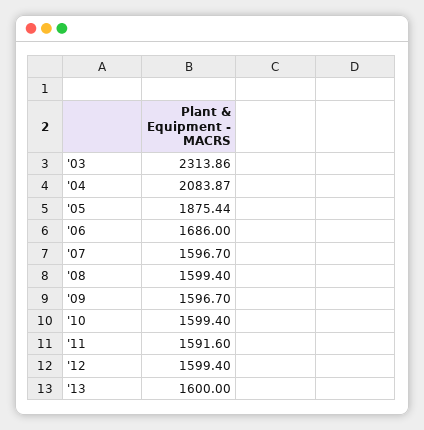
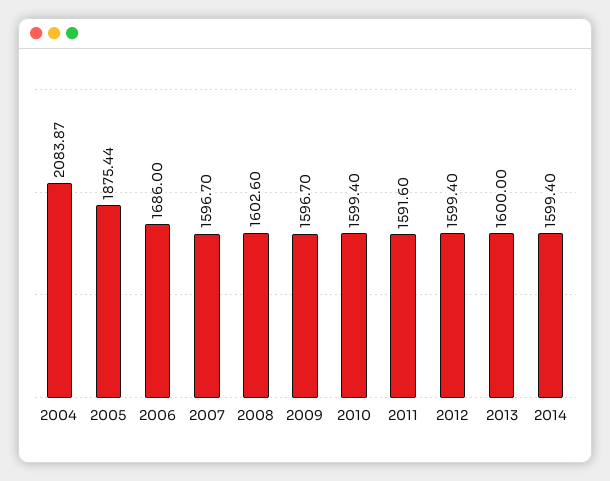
'03: 2313.86 -> none
'08: 1599.4 -> 1602.6
2014: none -> 1599.4

